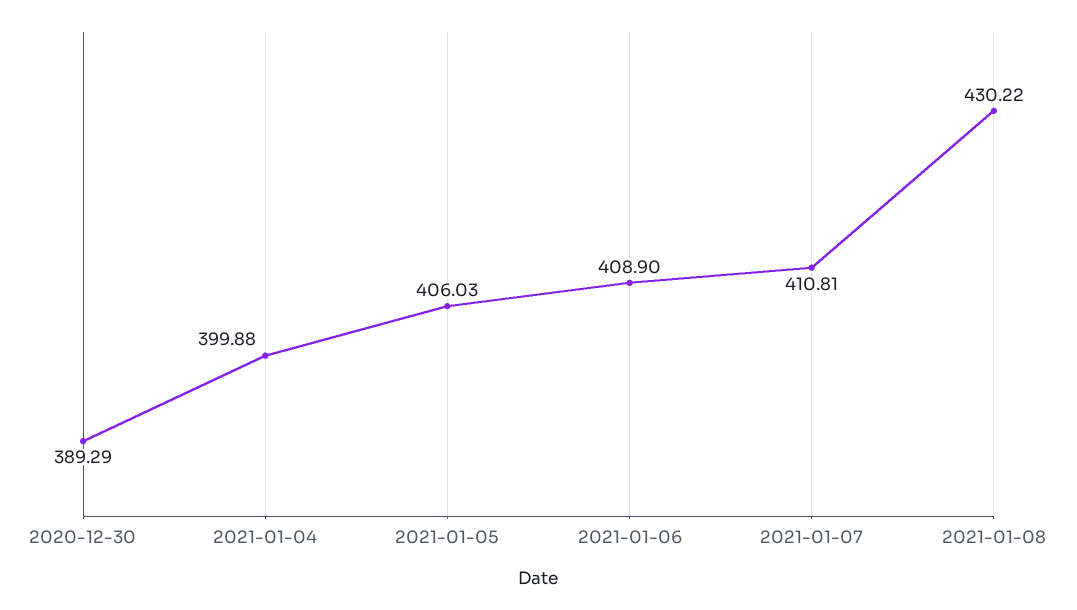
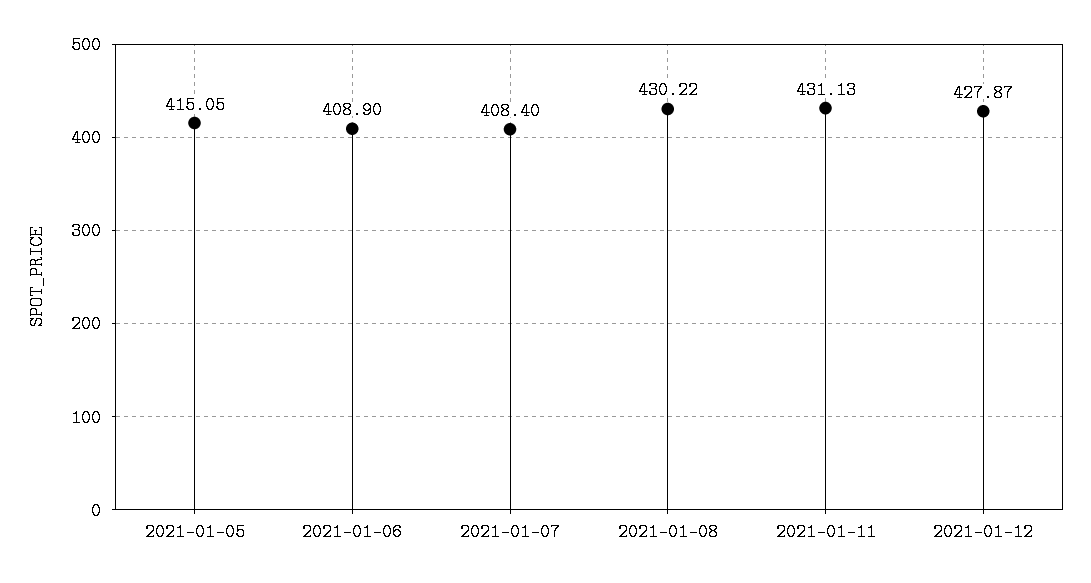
2020-12-30: 389.29 -> none
2021-01-04: 399.88 -> none
2021-01-05: 406.03 -> 415.05
2021-01-07: 410.81 -> 408.4
2021-01-11: none -> 431.13
2021-01-12: none -> 427.87

